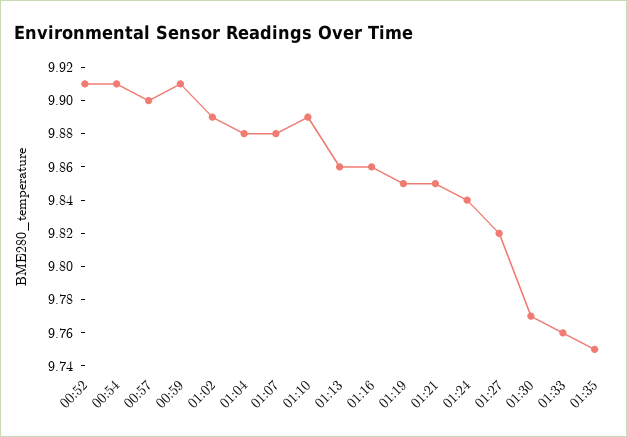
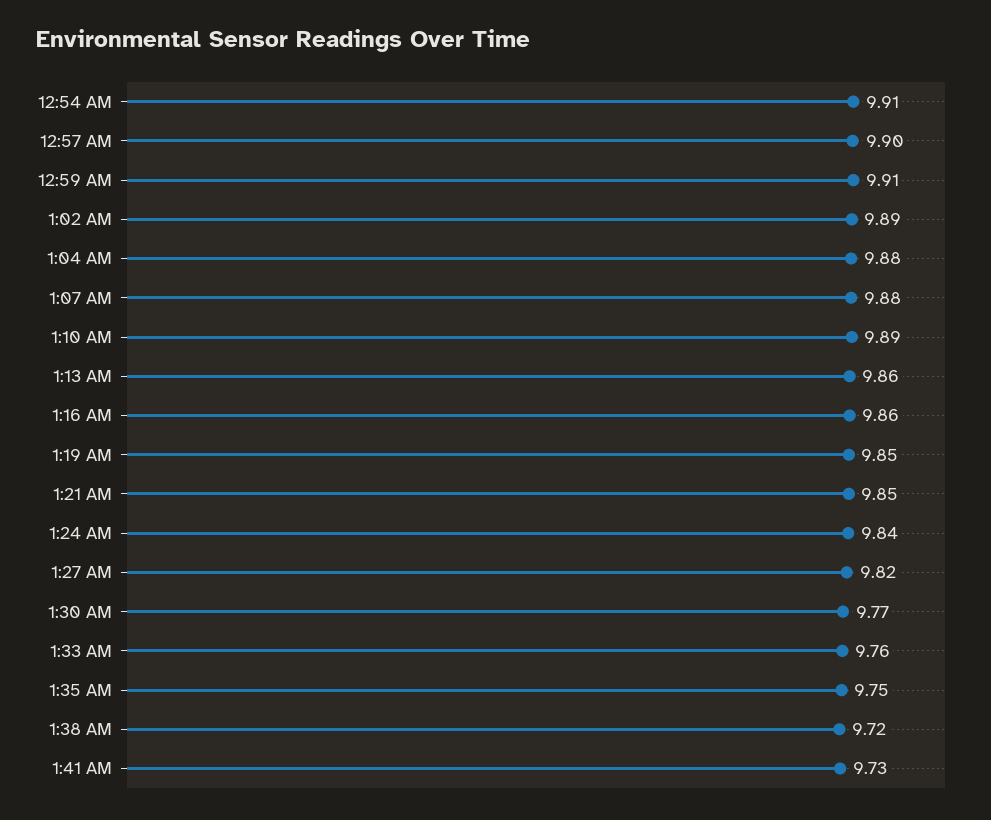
00:52: 9.91 -> none
1:38 AM: none -> 9.72
1:41 AM: none -> 9.73

